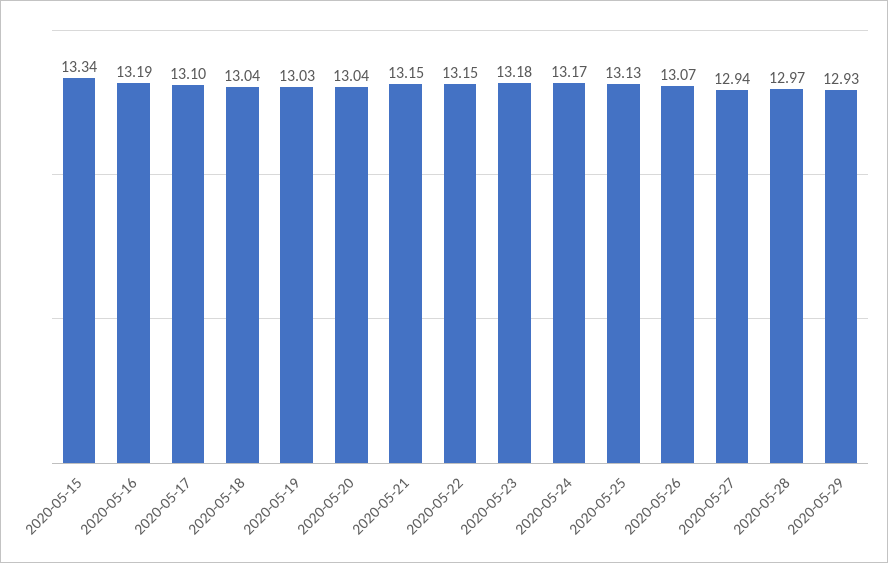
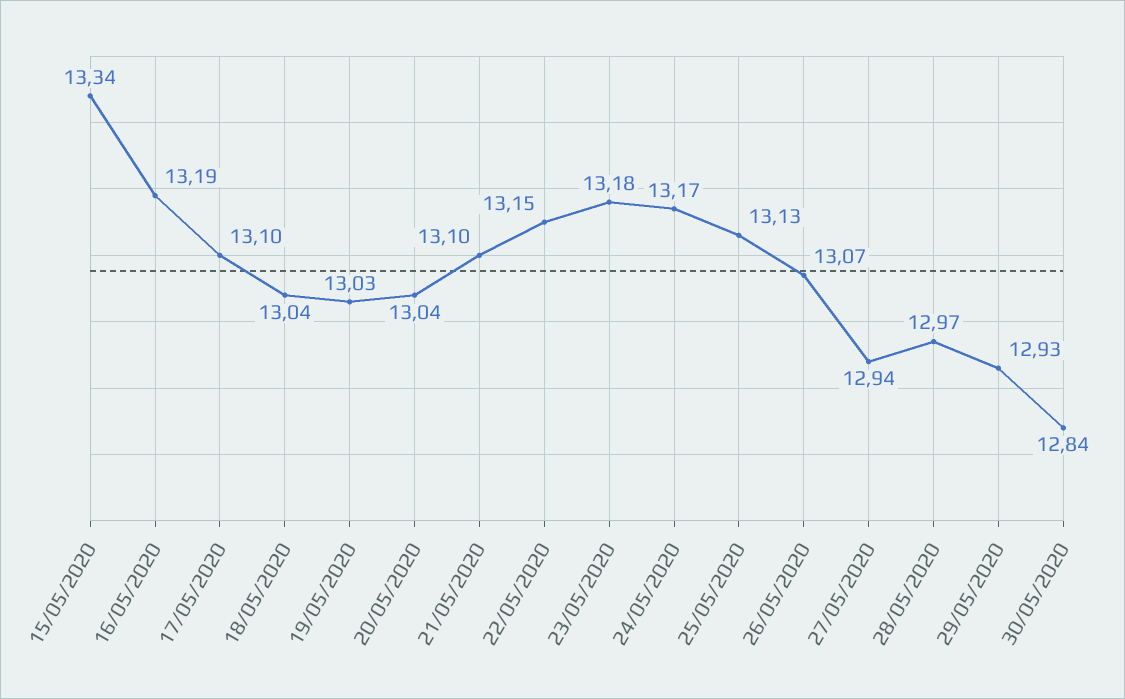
2020-05-21: 13.15 -> 13.1
30/05/2020: none -> 12.84

